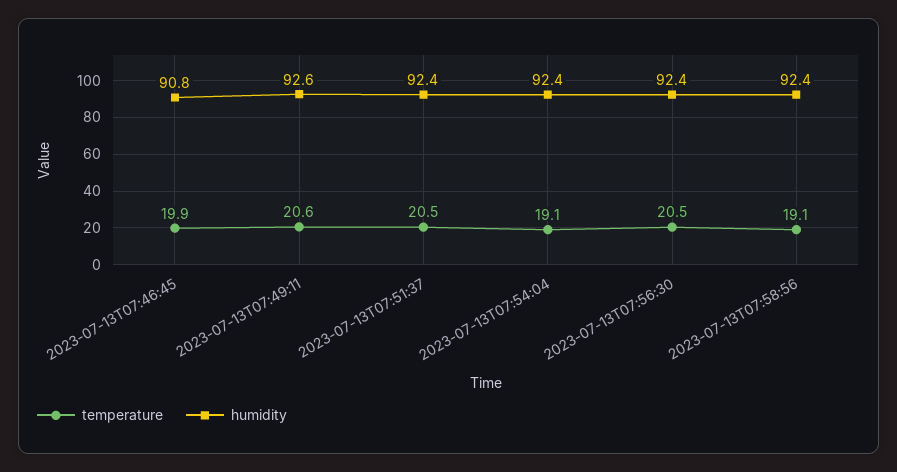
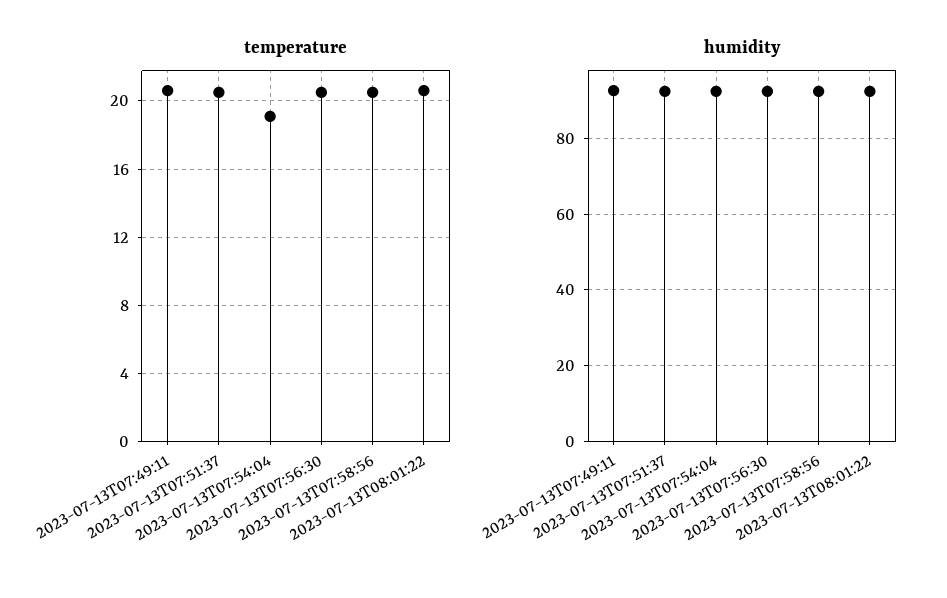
temperature, 2023-07-13T07:46:45: 19.9 -> none
humidity, 2023-07-13T07:46:45: 90.8 -> none
temperature, 2023-07-13T07:58:56: 19.1 -> 20.5
temperature, 2023-07-13T08:01:22: none -> 20.5
humidity, 2023-07-13T08:01:22: none -> 92

